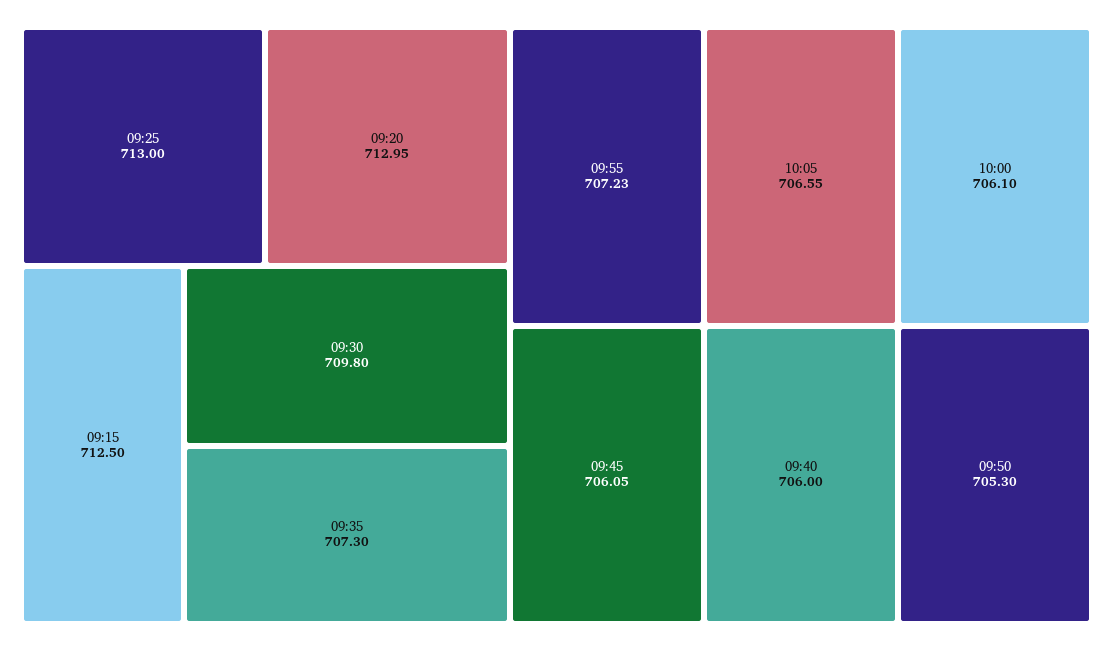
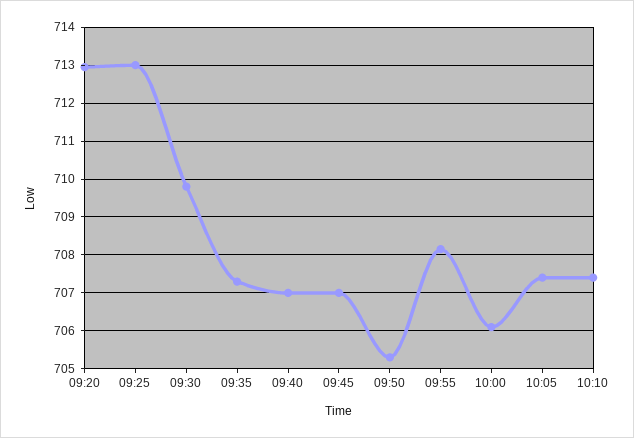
09:15: 712.5 -> none
09:55: 707.23 -> 708.2
10:05: 706.55 -> 707.4
09:45: 706.05 -> 707
09:40: 706 -> 707
10:10: none -> 707.4

